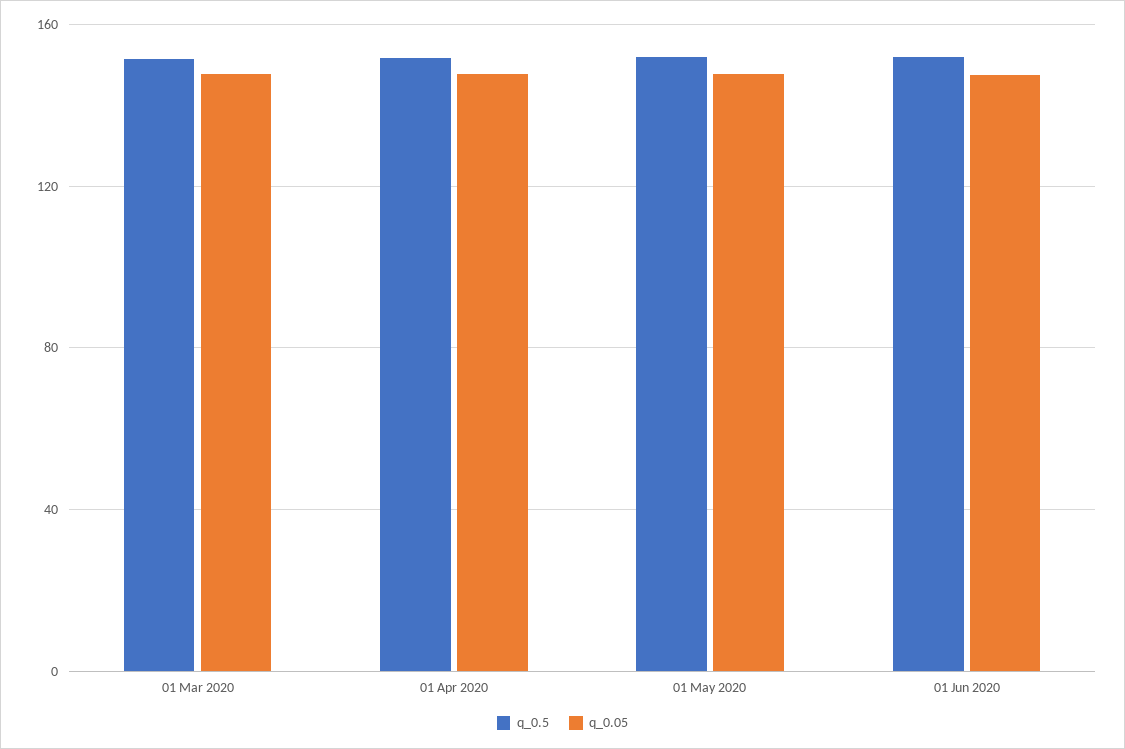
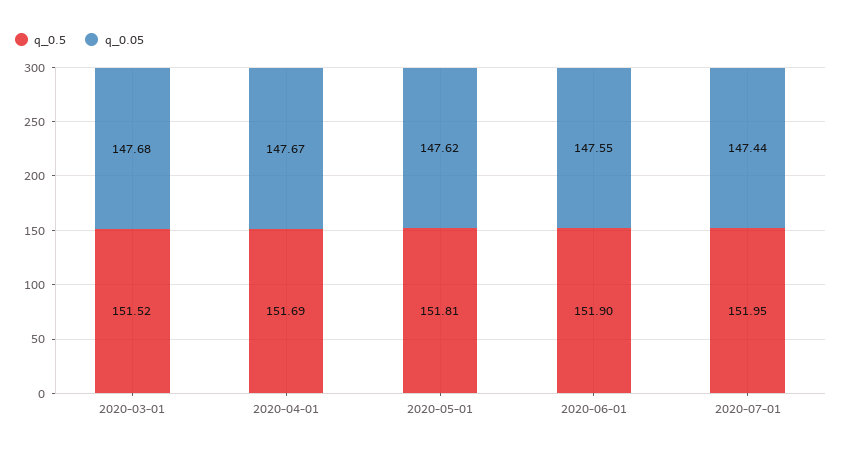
q_0.5, 2020-07-01: none -> 151.95
q_0.05, 2020-07-01: none -> 147.44

